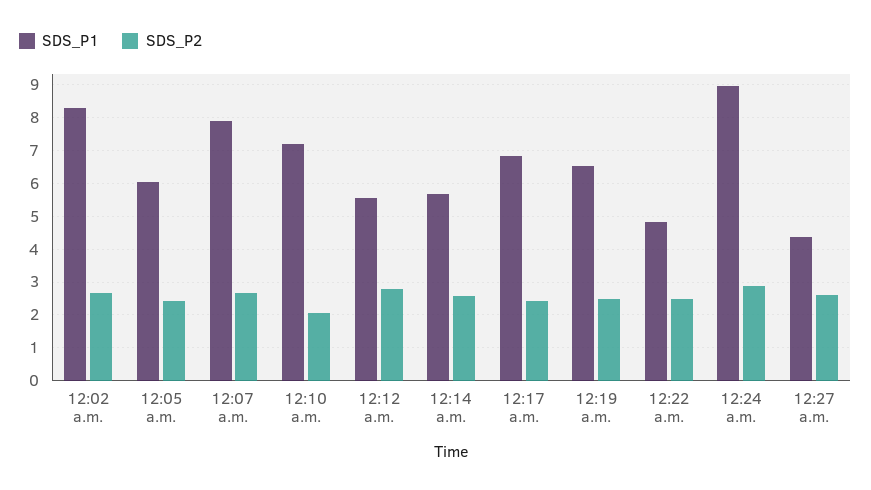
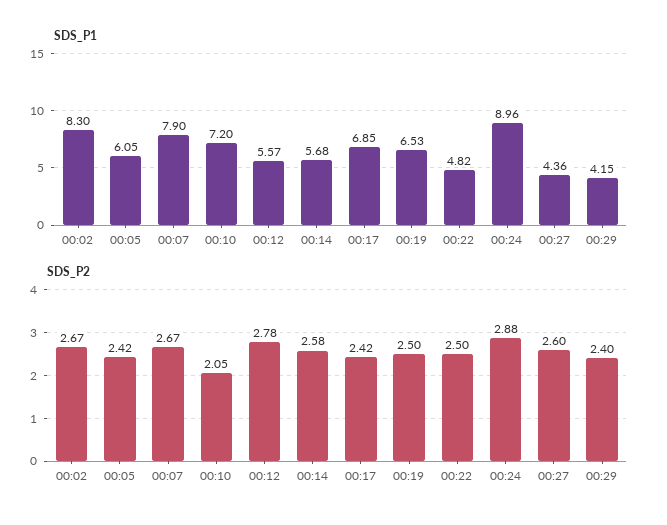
SDS_P1, 00:29: none -> 4.15
SDS_P2, 00:29: none -> 2.4

